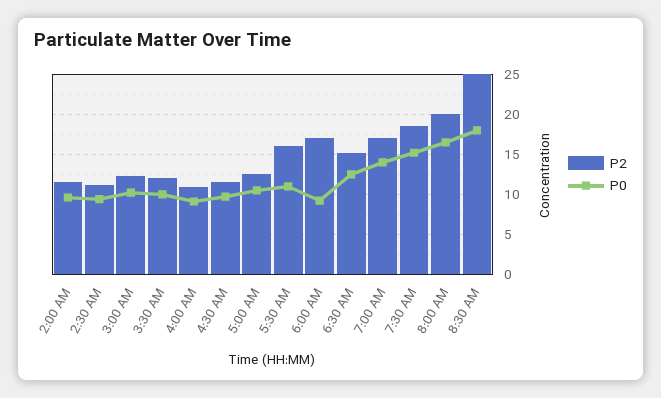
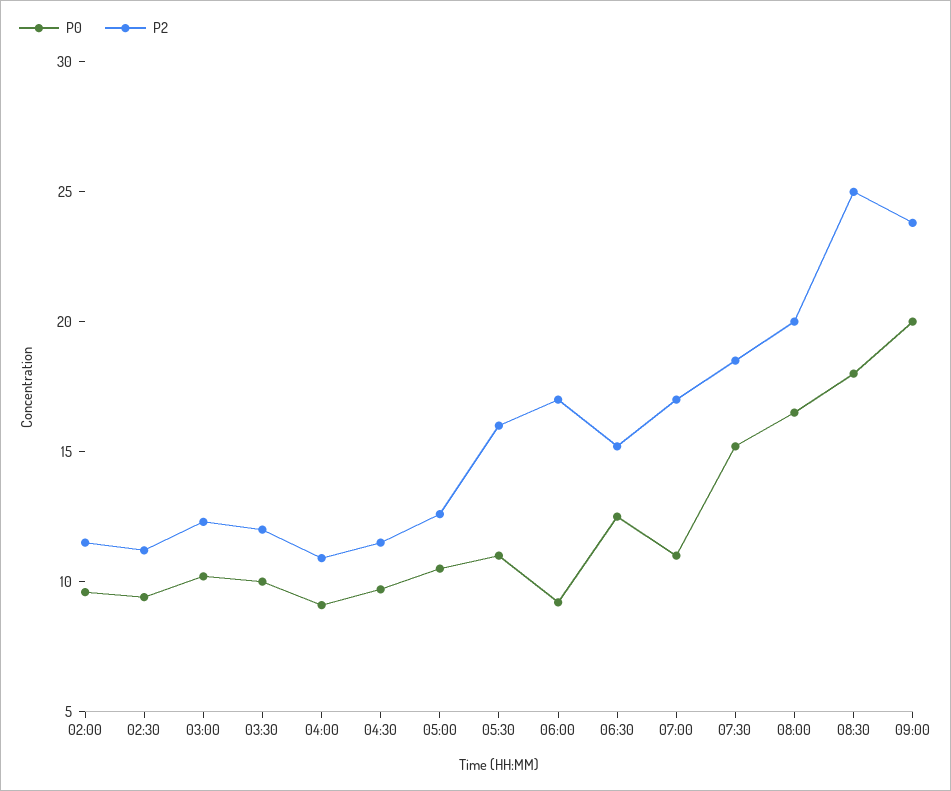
P0, 7:00 AM: 14 -> 11
P0, 09:00: none -> 20
P2, 09:00: none -> 24

